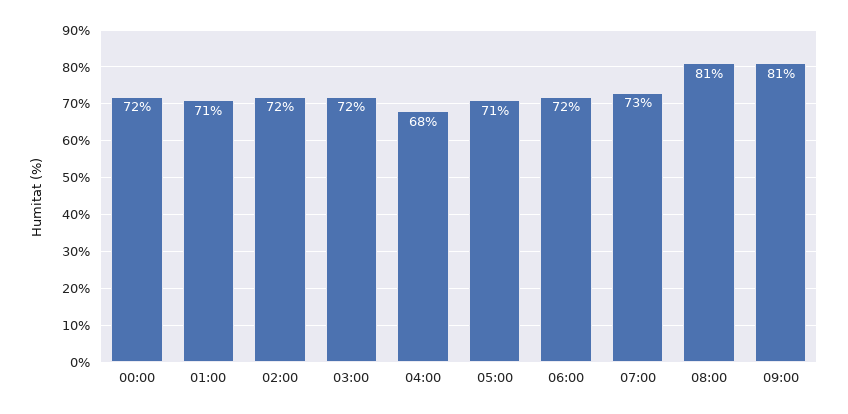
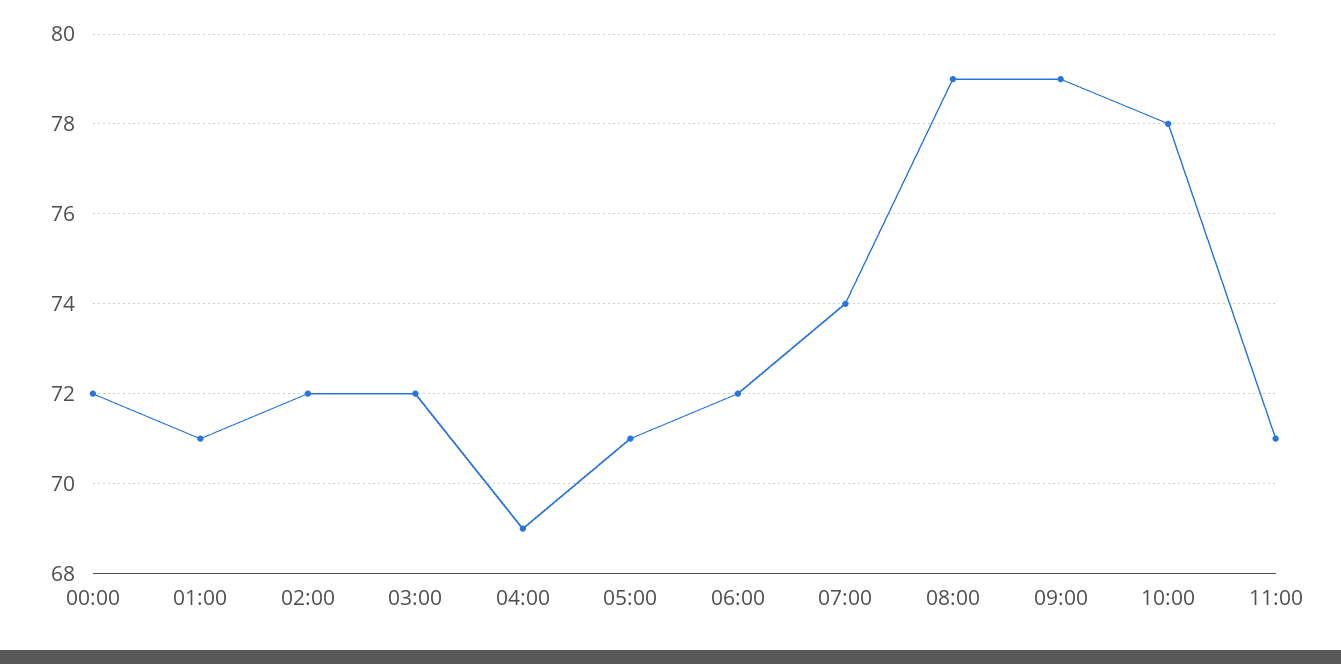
04:00: 68 -> 69
07:00: 73 -> 74
08:00: 81 -> 79
09:00: 81 -> 79
10:00: none -> 78
11:00: none -> 71

